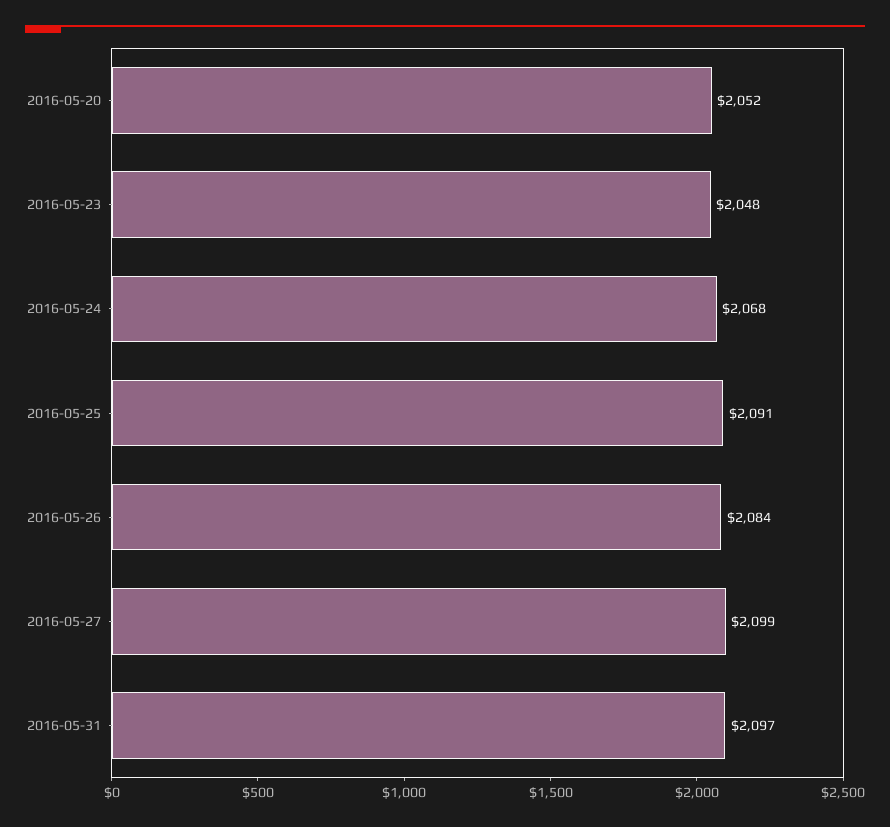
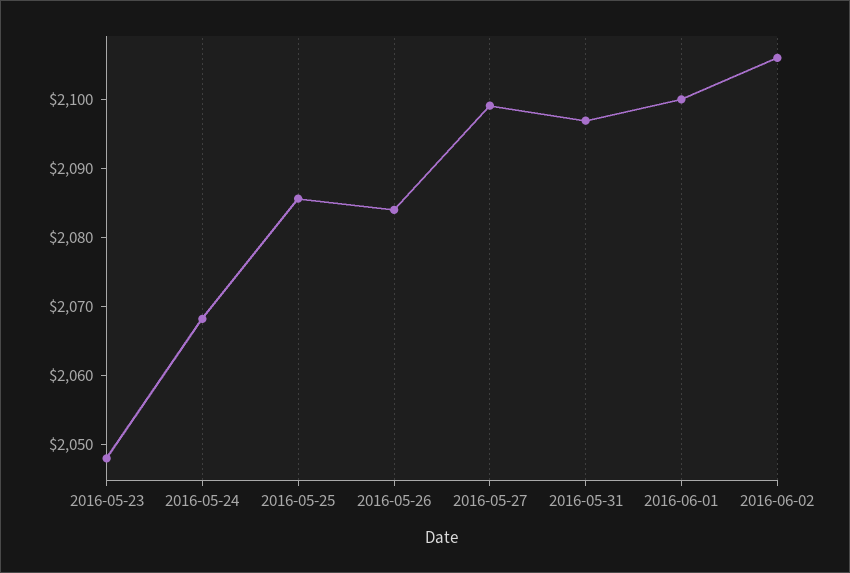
2016-05-20: 2052 -> none
2016-05-25: 2091 -> 2086
2016-06-01: none -> 2100
2016-06-02: none -> 2106

